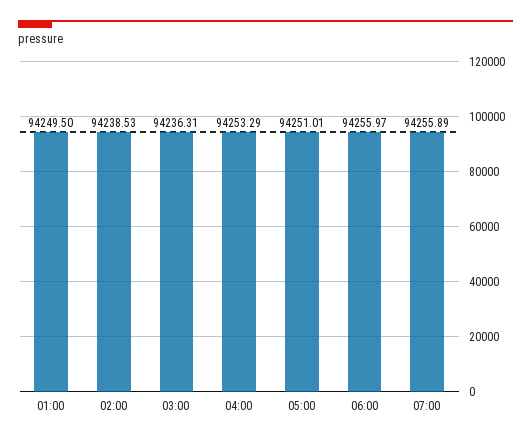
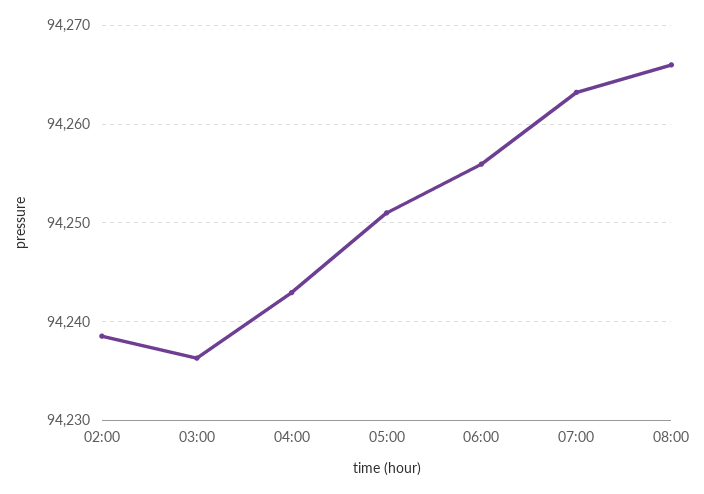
01:00: 94249.5 -> none
04:00: 94253.29 -> 94243
07:00: 94255.89 -> 94263
08:00: none -> 94266

